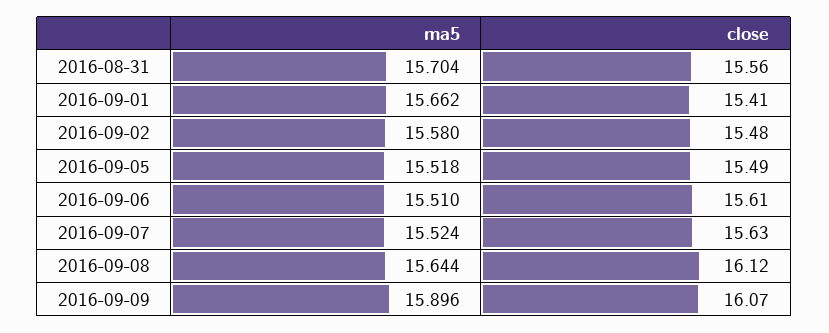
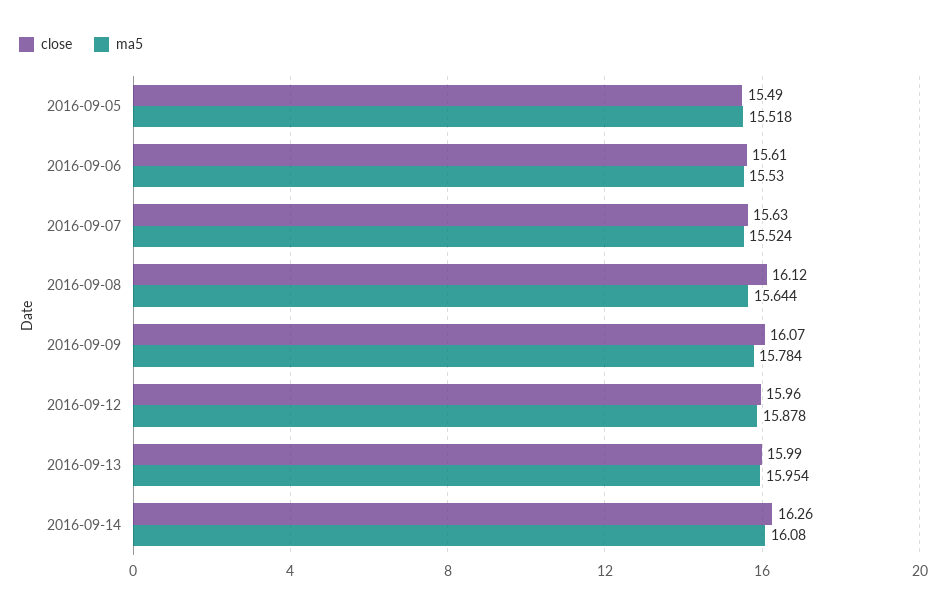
ma5, 2016-08-31: 15.704 -> none
close, 2016-08-31: 15.56 -> none
ma5, 2016-09-01: 15.662 -> none
close, 2016-09-01: 15.41 -> none
ma5, 2016-09-02: 15.58 -> none
close, 2016-09-02: 15.48 -> none
ma5, 2016-09-06: 15.51 -> 15.53
ma5, 2016-09-09: 15.896 -> 15.784
close, 2016-09-12: none -> 15.96
ma5, 2016-09-12: none -> 15.878
close, 2016-09-13: none -> 15.99
ma5, 2016-09-13: none -> 15.954
close, 2016-09-14: none -> 16.26
ma5, 2016-09-14: none -> 16.08

